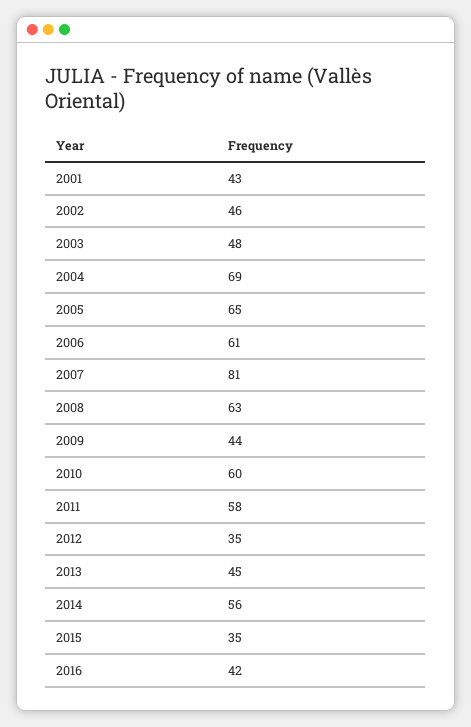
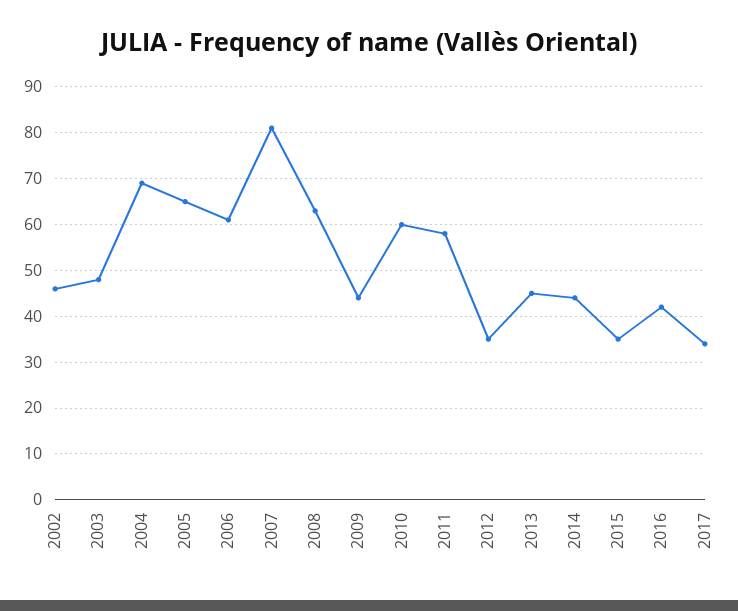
2001: 43 -> none
2014: 56 -> 45
2017: none -> 35

